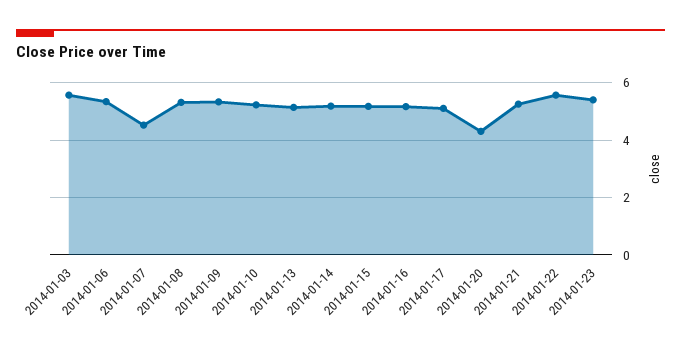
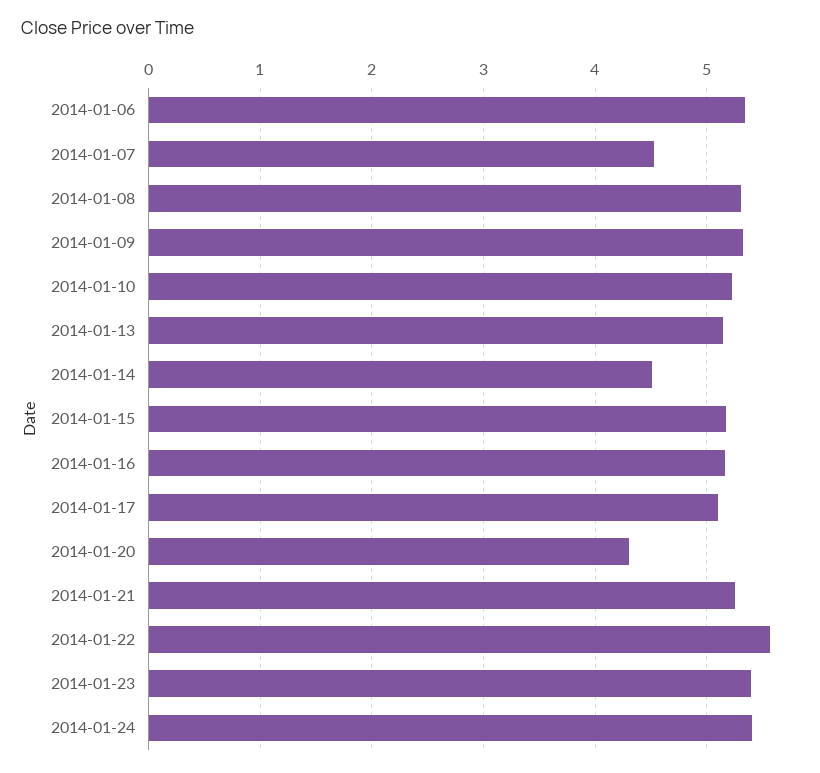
2014-01-03: 5.5 -> none
2014-01-14: 5.25 -> 4.5
2014-01-24: none -> 5.4

